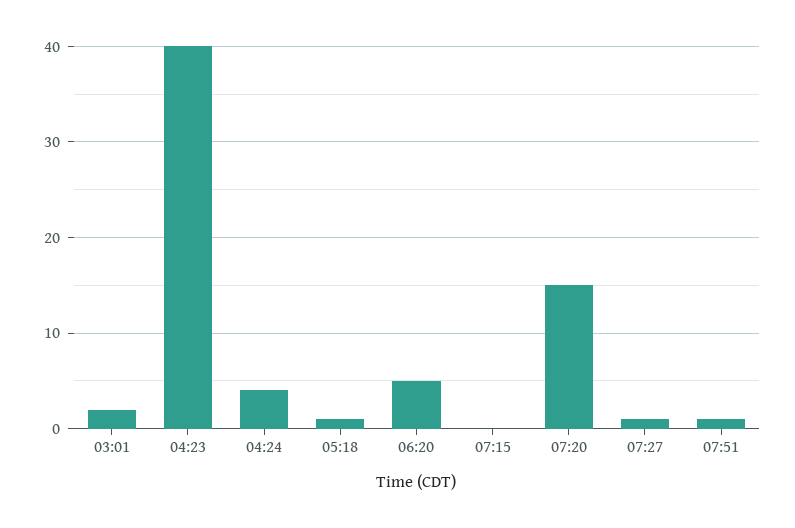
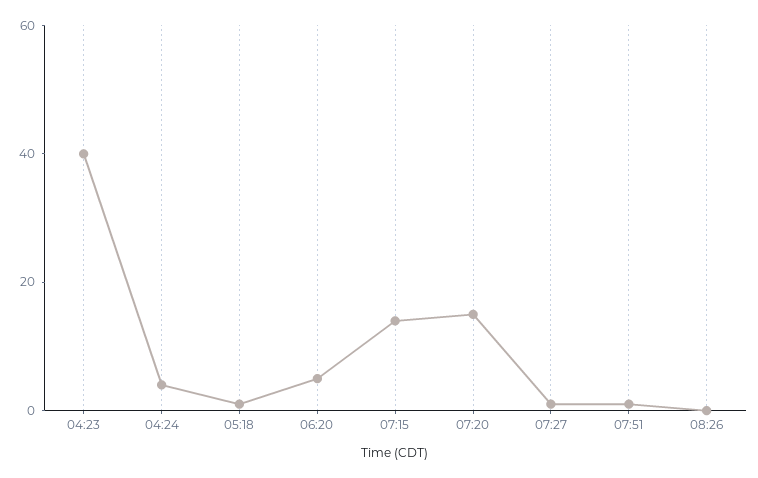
03:01: 2 -> none
07:15: 0 -> 15
08:26: none -> 0

